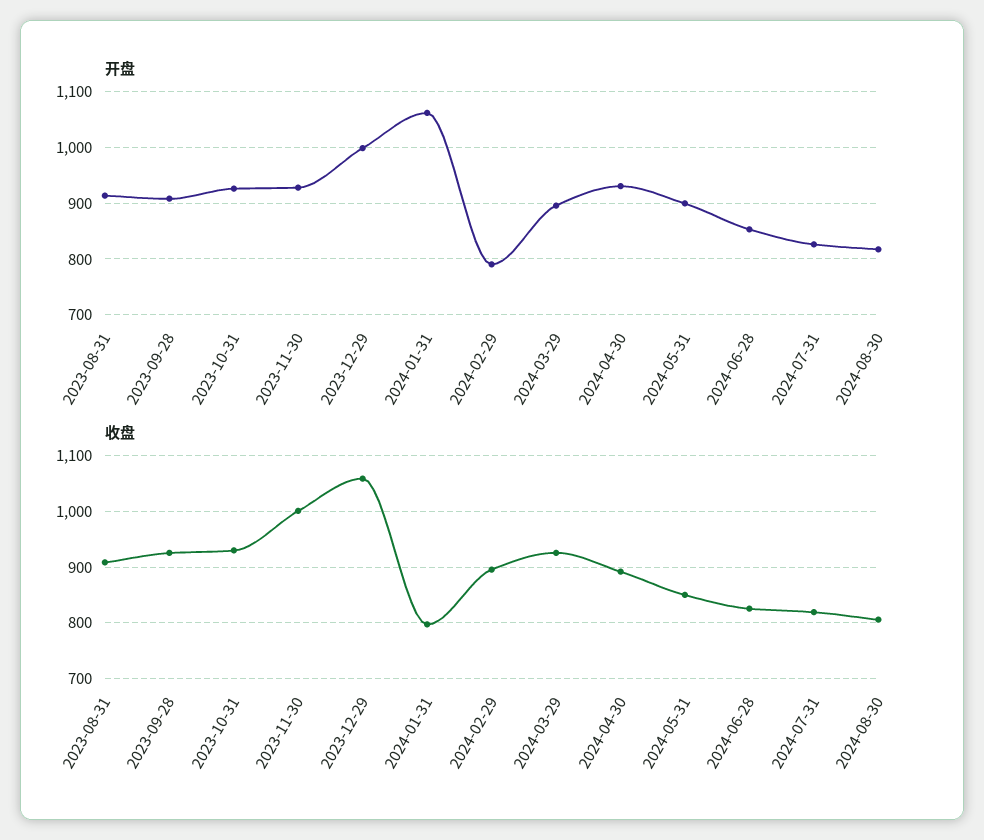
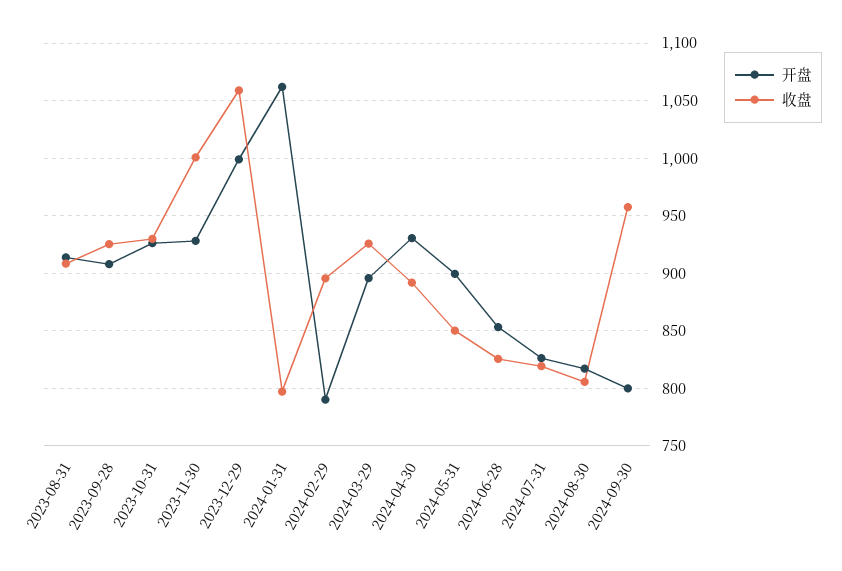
开盘, 2024-09-30: none -> 800
收盘, 2024-09-30: none -> 960

